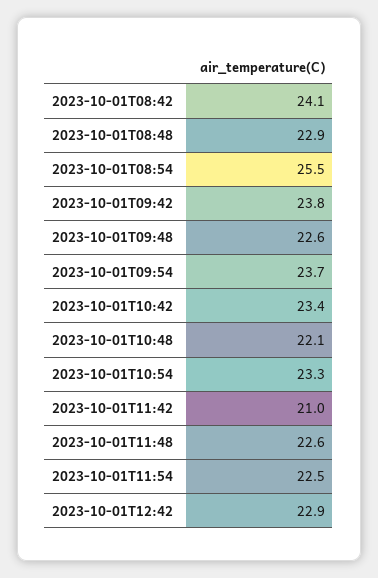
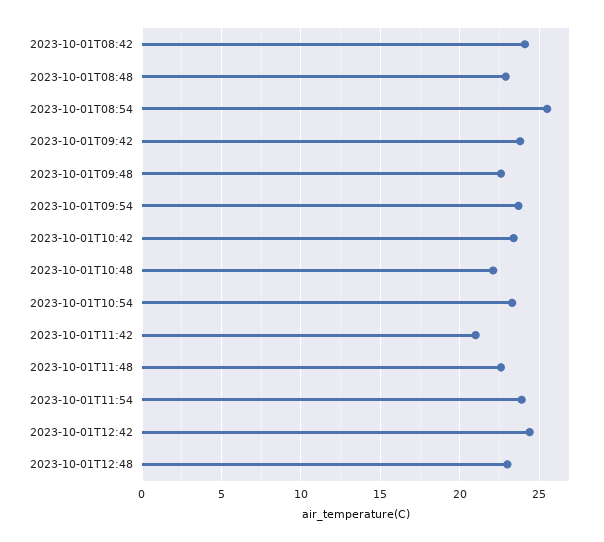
2023-10-01T11:54: 22.5 -> 24
2023-10-01T12:42: 22.9 -> 24.5
2023-10-01T12:48: none -> 23

